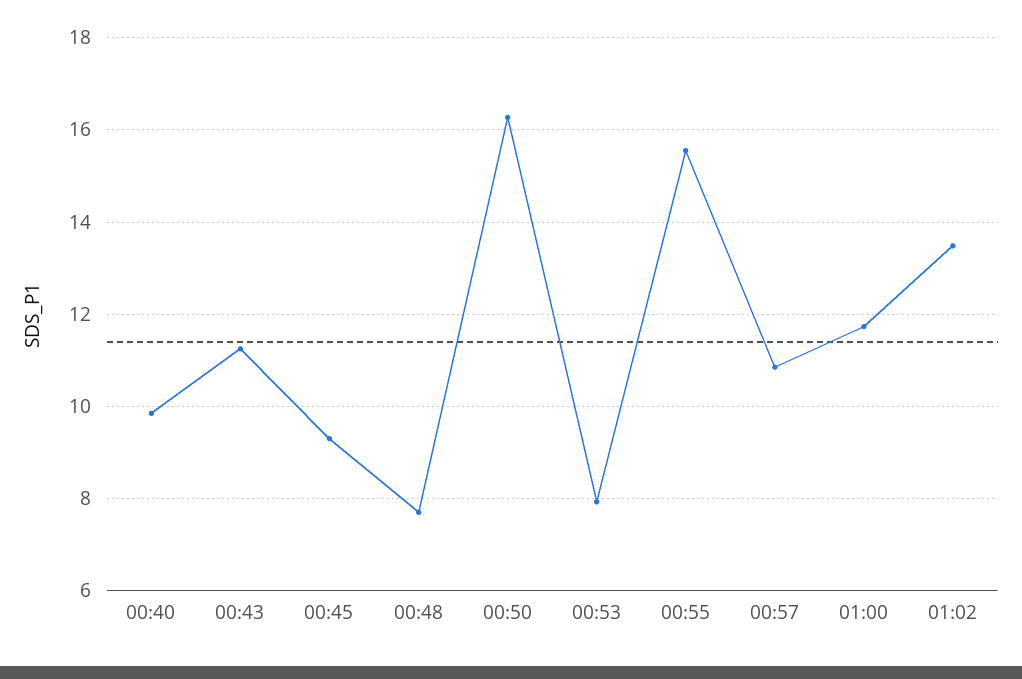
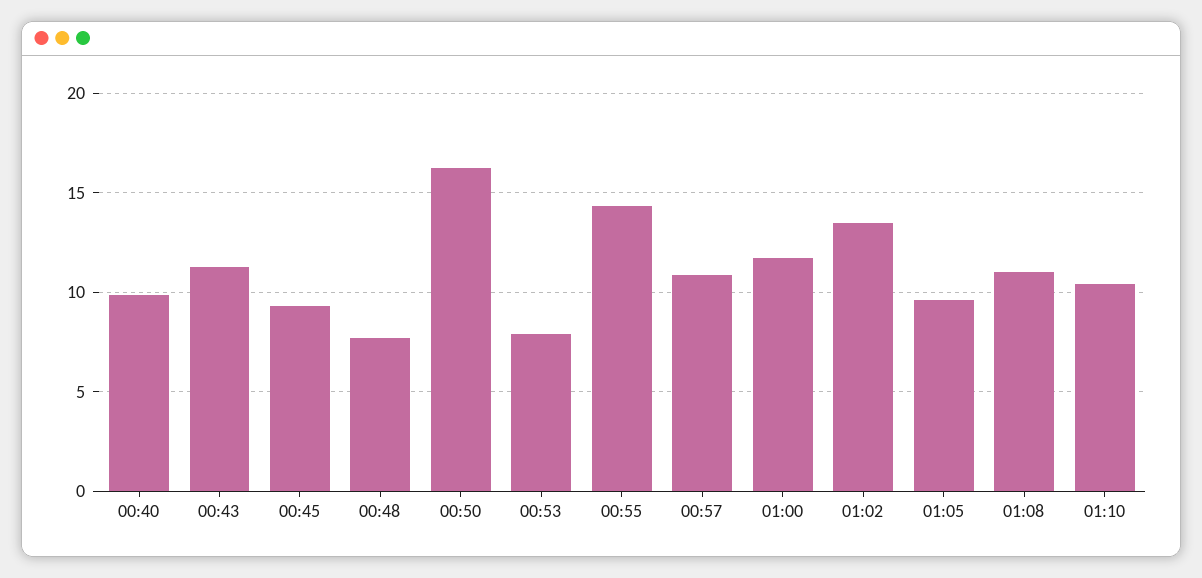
00:55: 15.6 -> 14.5
01:05: none -> 9.5
01:08: none -> 11
01:10: none -> 10.5

